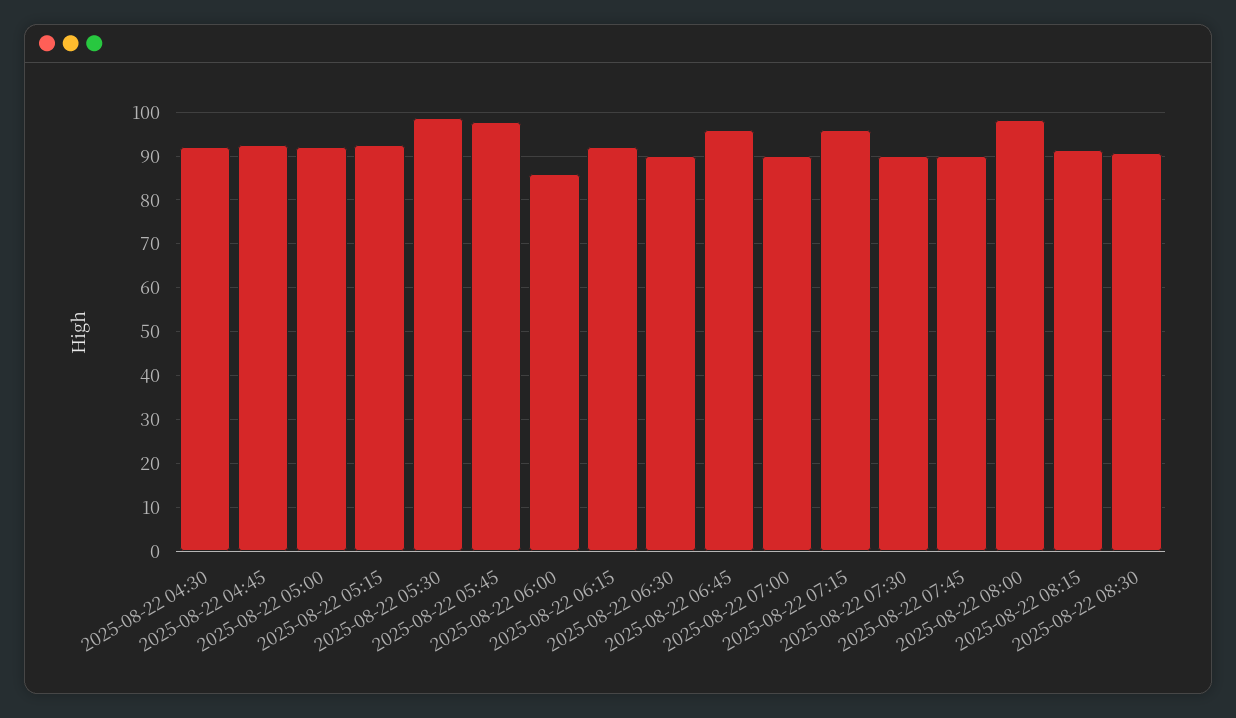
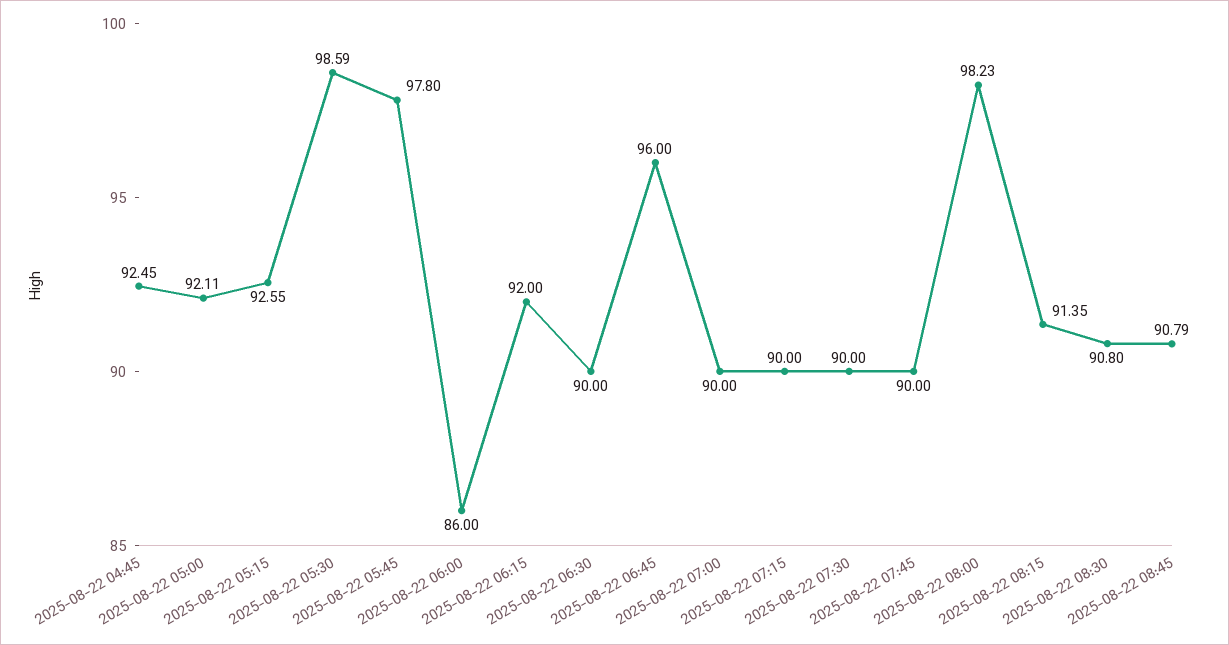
2025-08-22 04:30: 92 -> none
2025-08-22 07:15: 96 -> 90
2025-08-22 08:45: none -> 90.79

